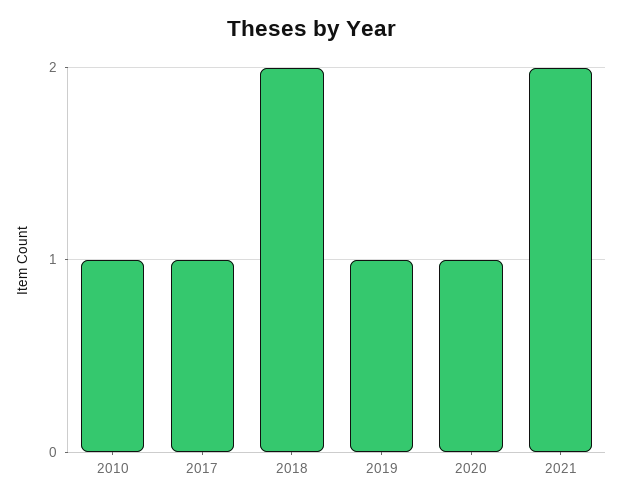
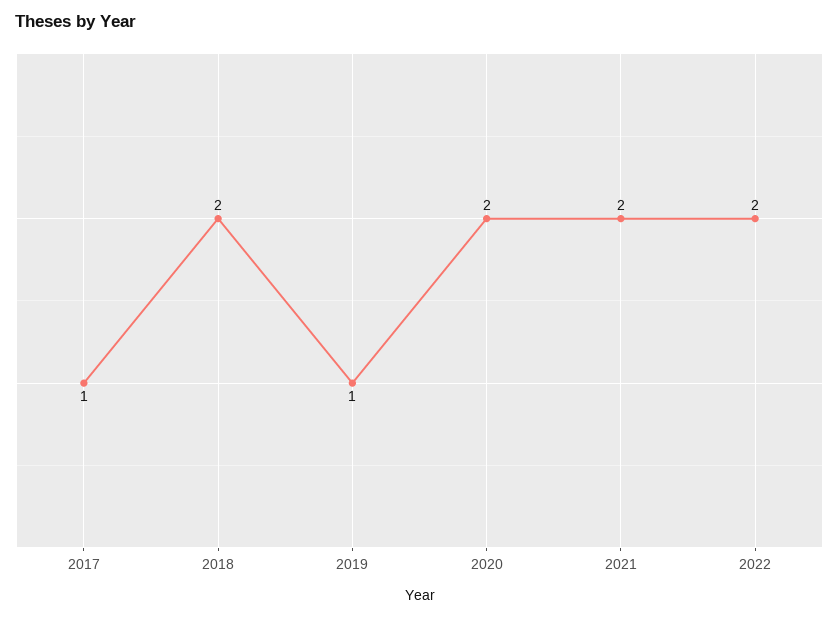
2010: 1 -> none
2020: 1 -> 2
2022: none -> 2

